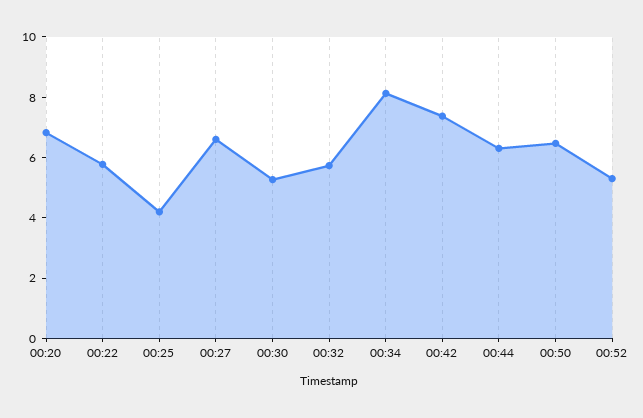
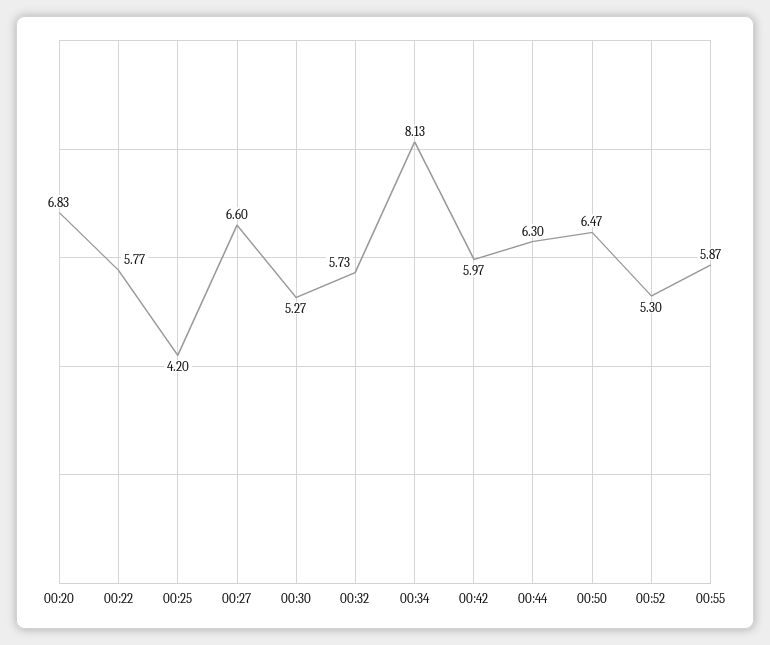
00:42: 7.5 -> 5.97
00:55: none -> 5.87

